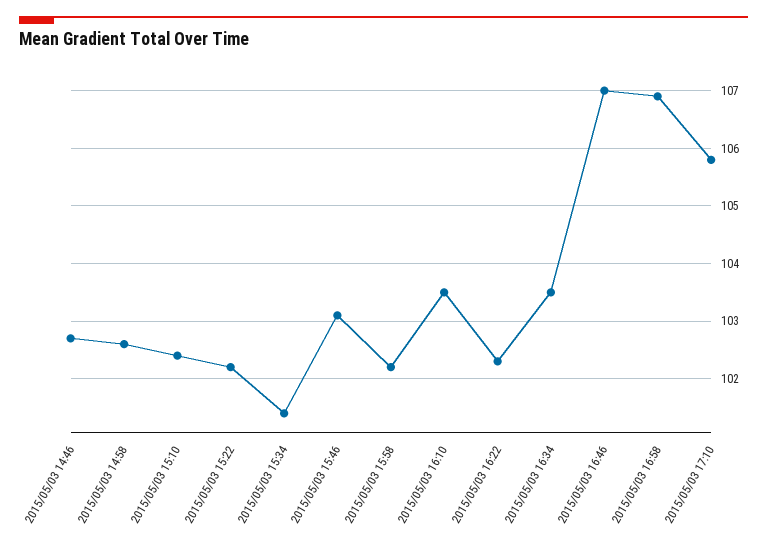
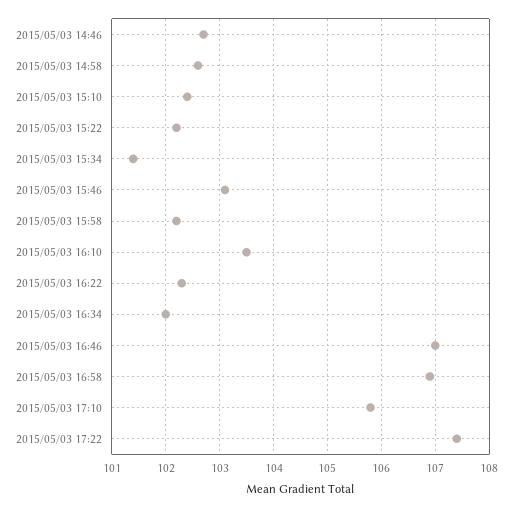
2015/05/03 16:34: 103.5 -> 102
2015/05/03 17:22: none -> 107.5

